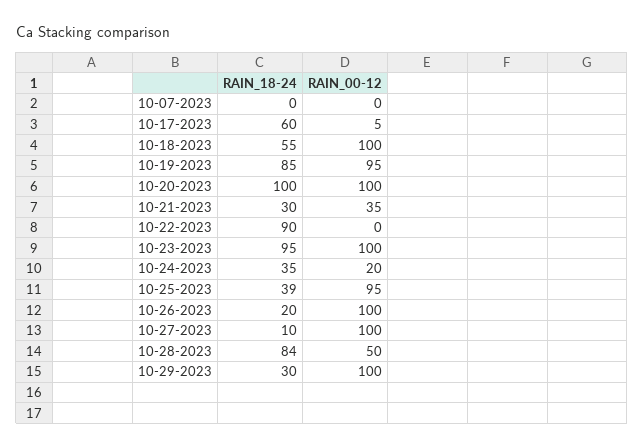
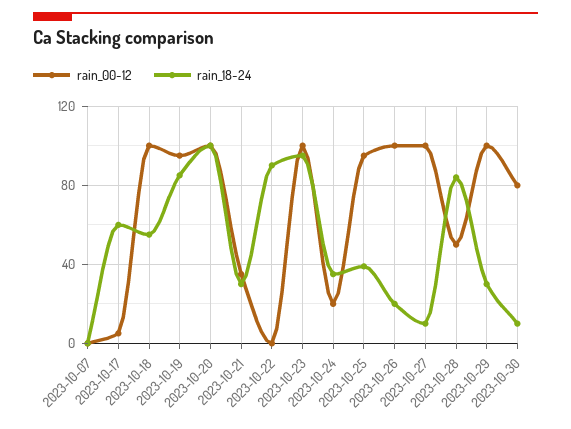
RAIN_00-12, 2023-10-30: none -> 80
RAIN_18-24, 2023-10-30: none -> 10

